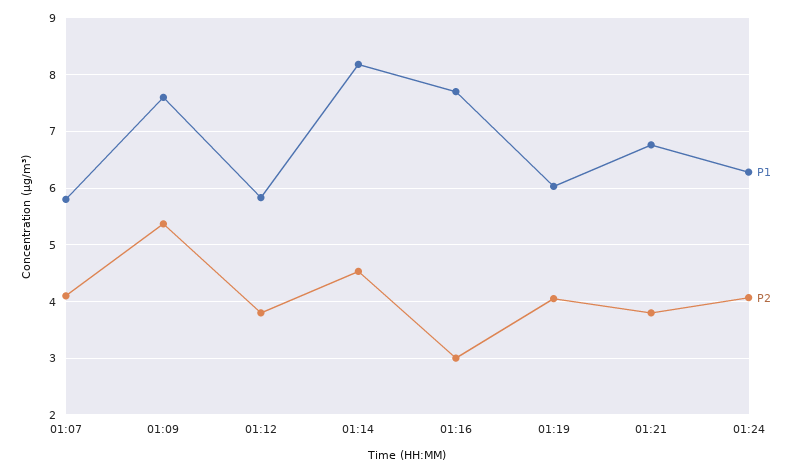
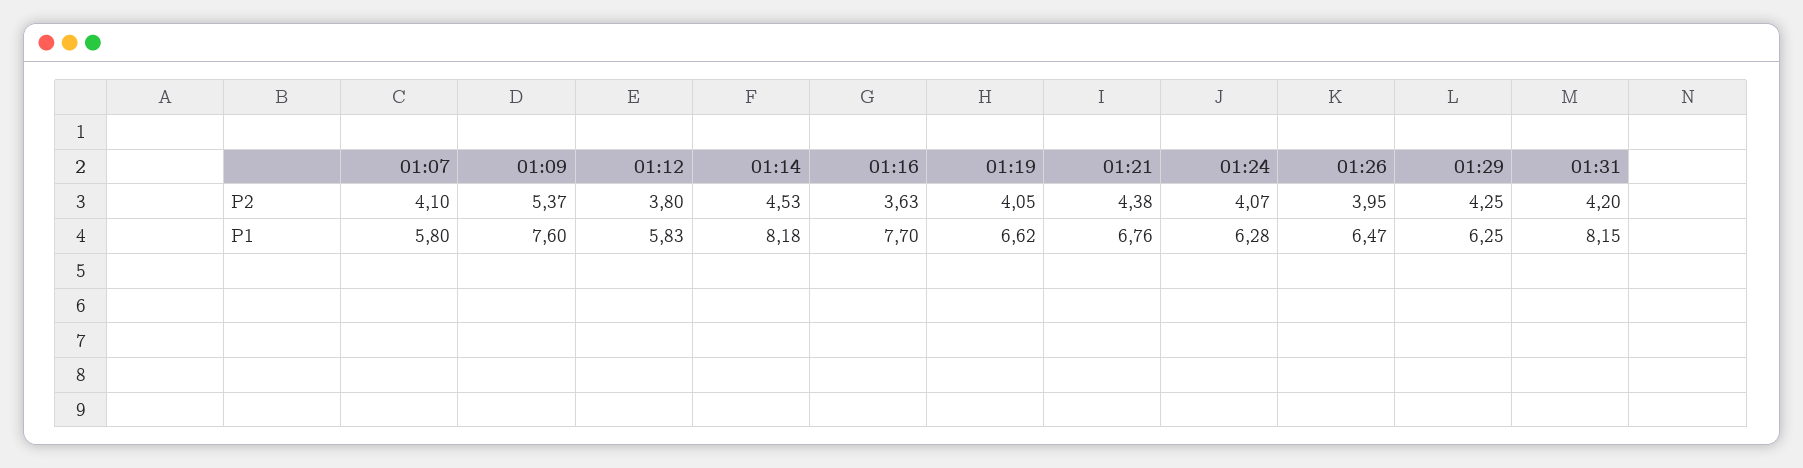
P2, 01:16: 3 -> 3.63
P1, 01:19: 6 -> 6.62
P2, 01:21: 3.8 -> 4.38
P2, 01:26: none -> 3.95
P2, 01:29: none -> 4.25
P2, 01:31: none -> 4.2
P1, 01:26: none -> 6.47
P1, 01:29: none -> 6.25
P1, 01:31: none -> 8.15

